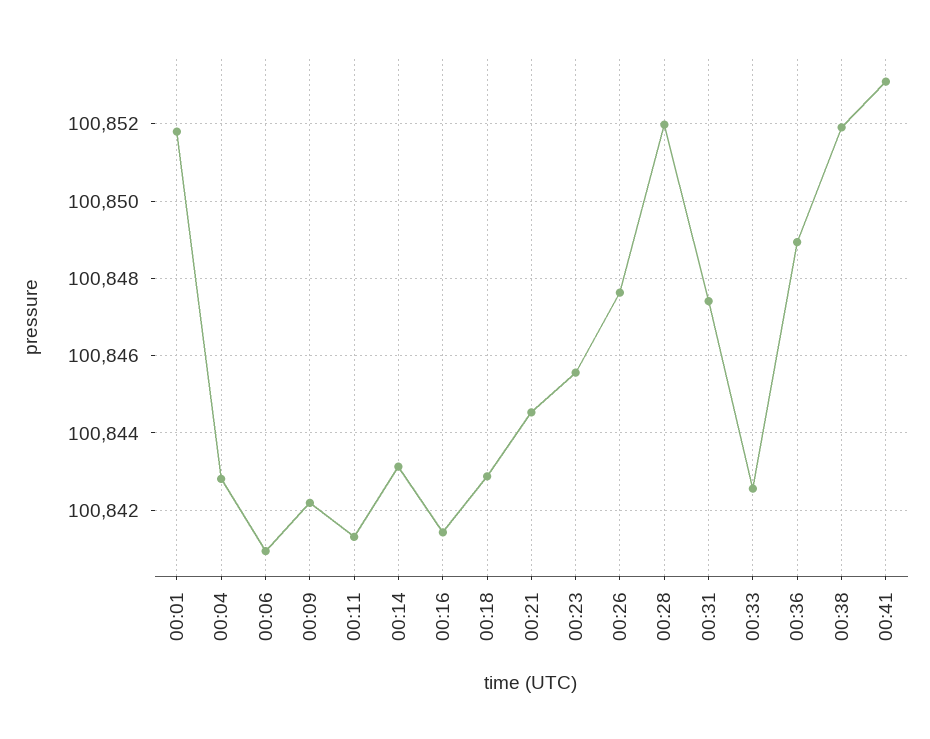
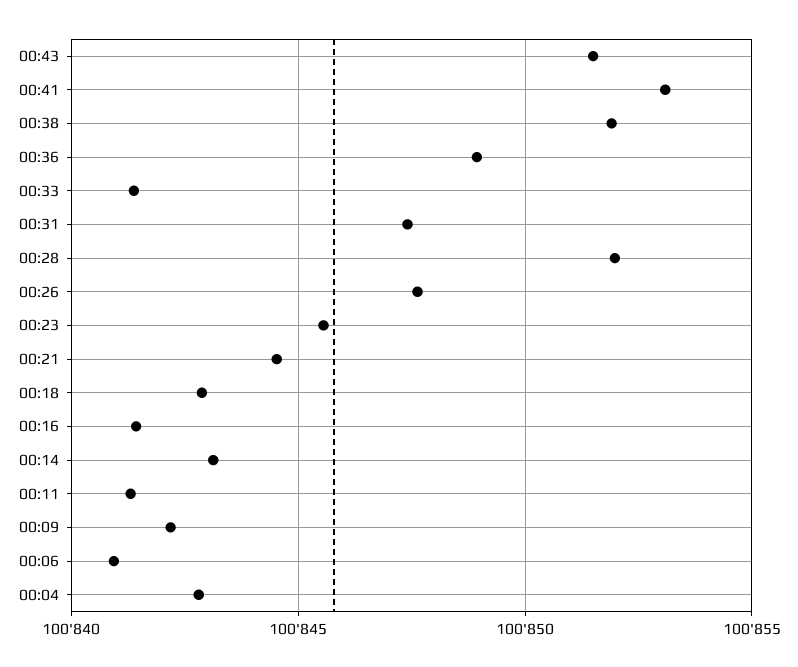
00:01: 100851.8 -> none
00:33: 100842.6 -> 100841.5
00:43: none -> 100851.5

